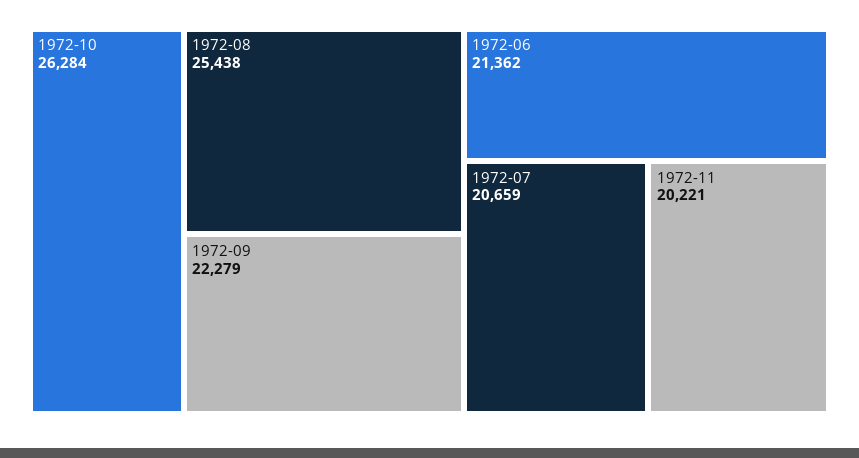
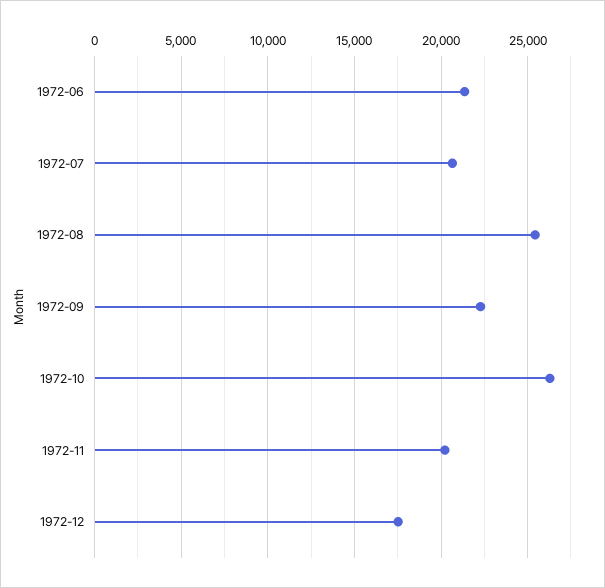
1972-12: none -> 17500

